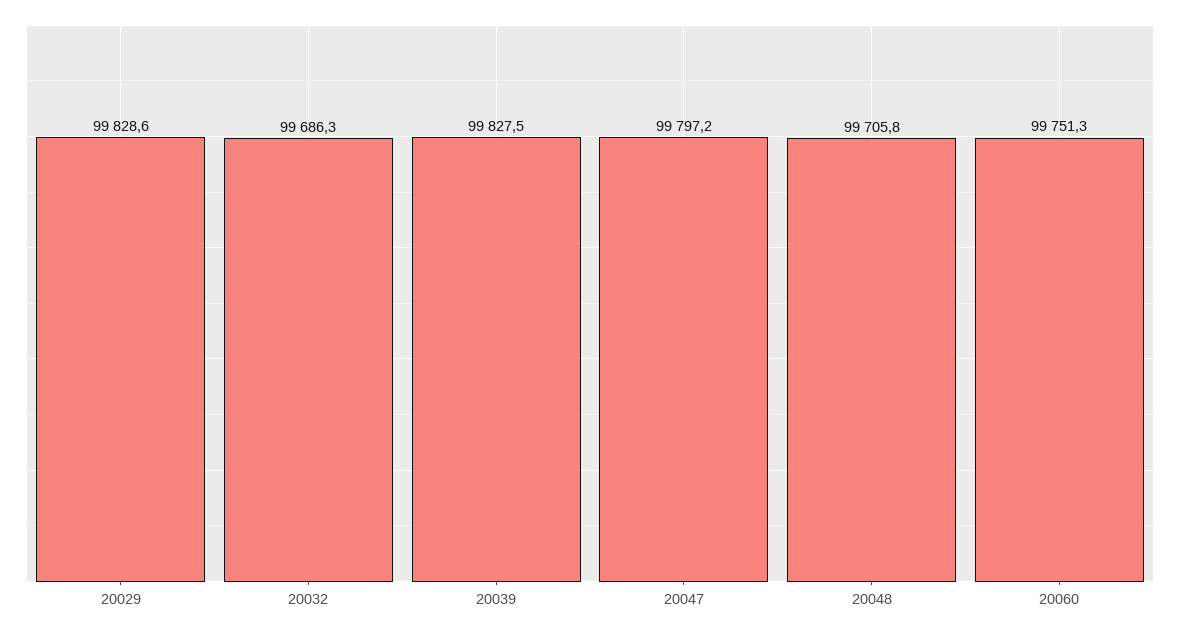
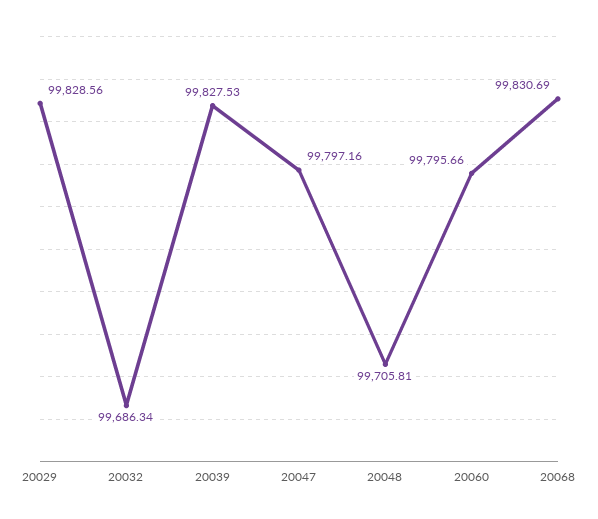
20060: 99751.3 -> 99795.66
20068: none -> 99830.69

